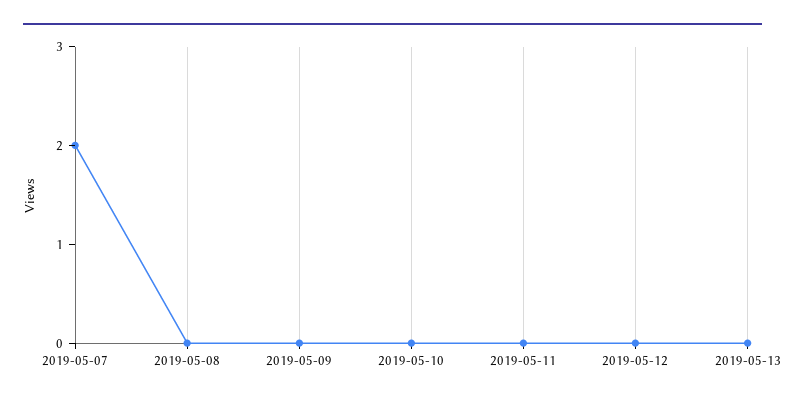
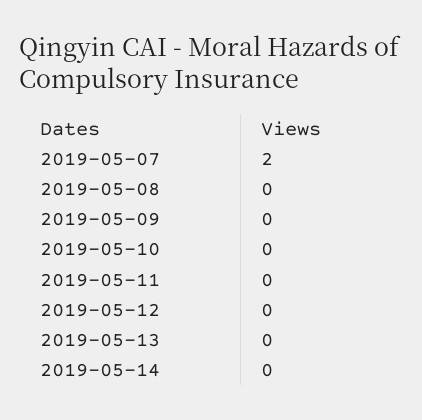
2019-05-14: none -> 0

